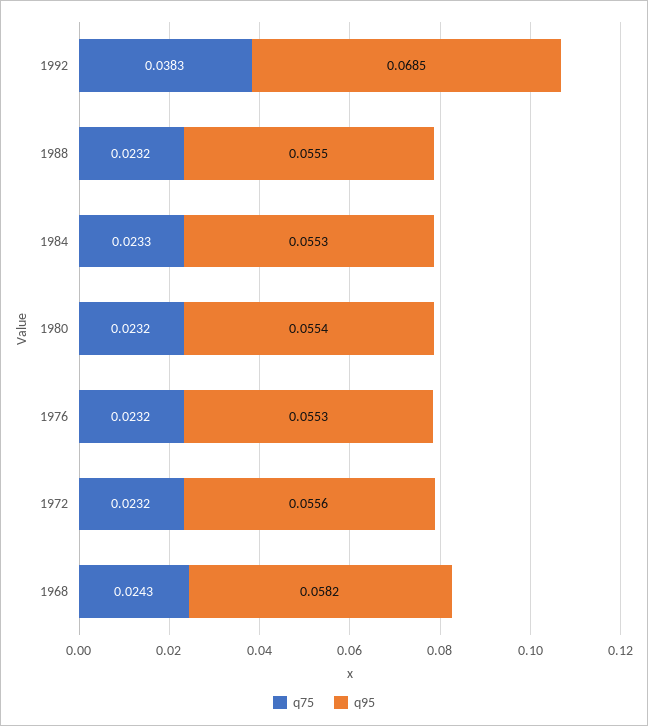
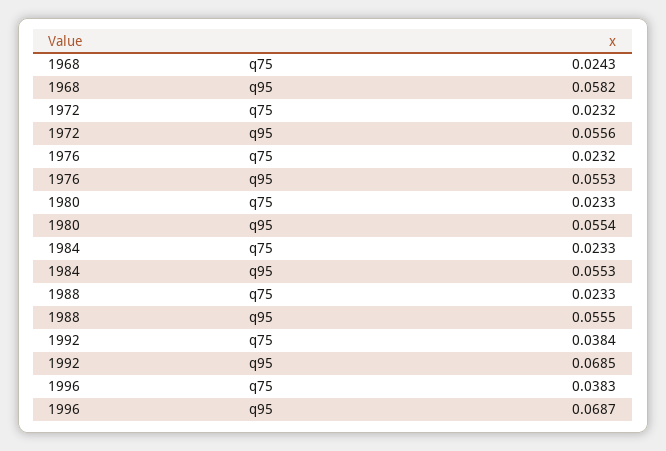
q75, 1992: 0.0383 -> 0.0384
q75, 1988: 0.0232 -> 0.0233
q75, 1980: 0.0232 -> 0.0233
q75, 1996: none -> 0.0383
q95, 1996: none -> 0.0687

